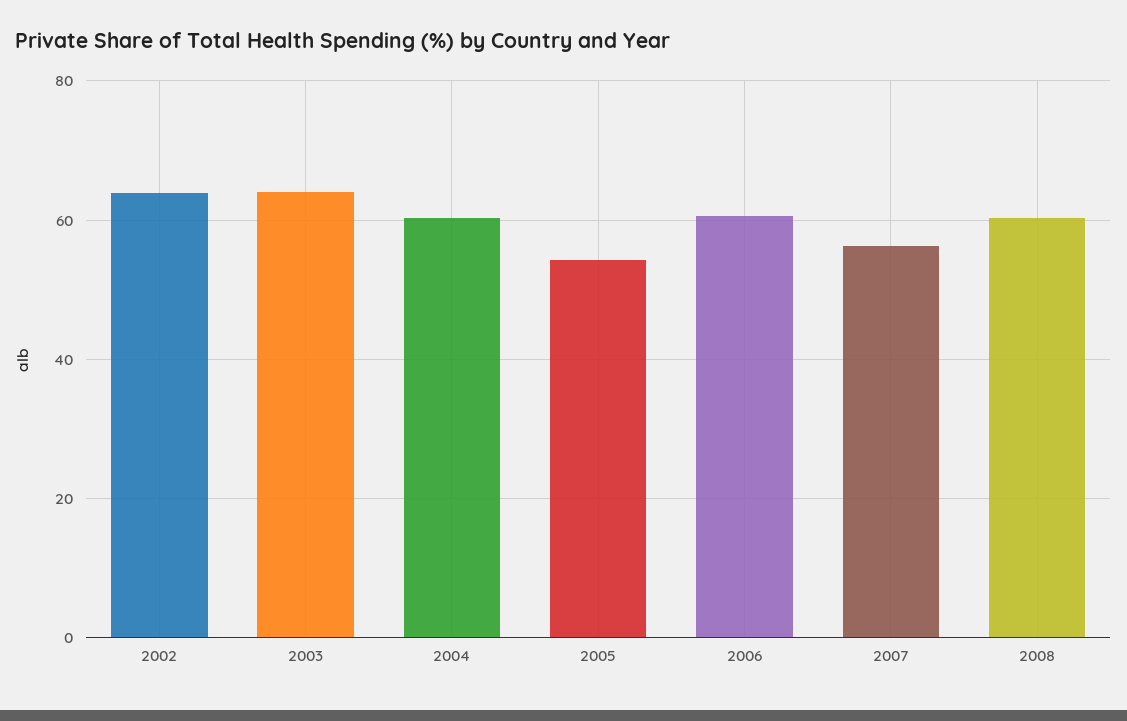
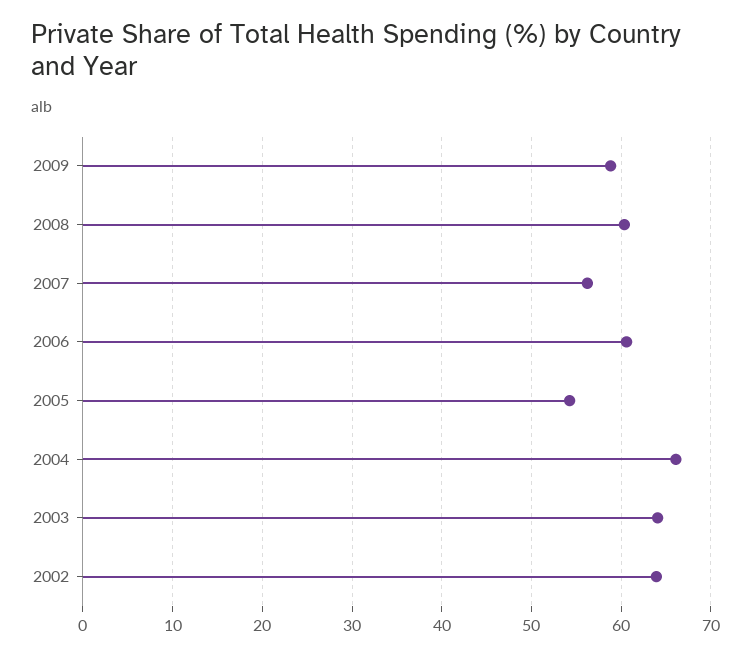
2004: 60 -> 66
2009: none -> 59

